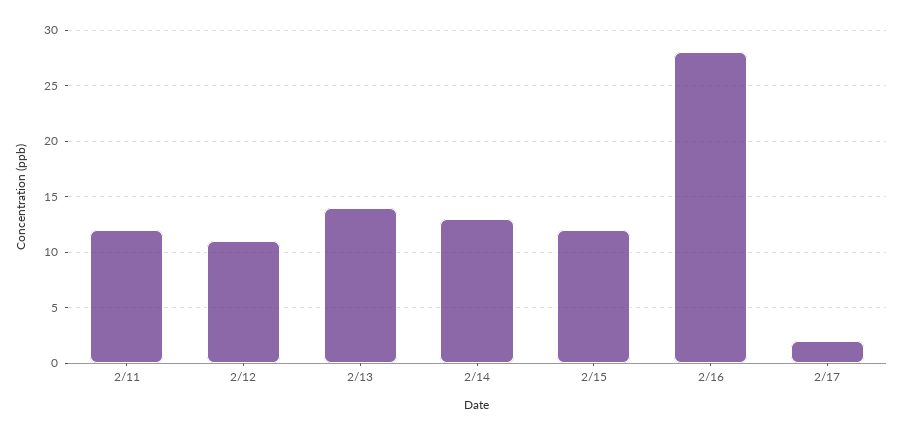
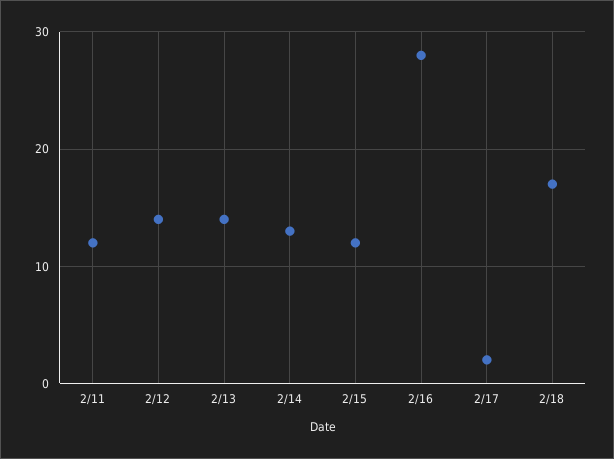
2/12: 11 -> 14
2/18: none -> 17

